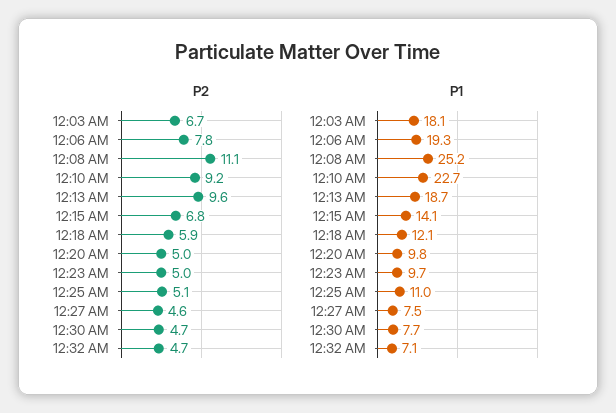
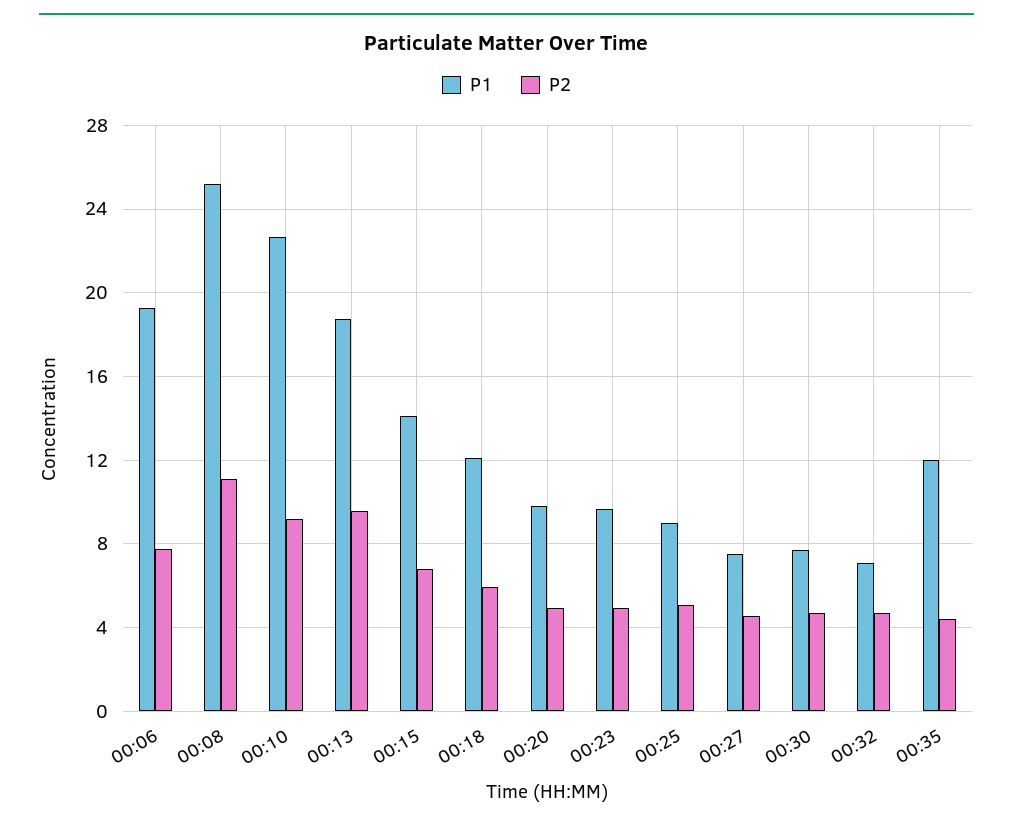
P2, 12:03 AM: 6.7 -> none
P1, 12:03 AM: 18.1 -> none
P1, 12:25 AM: 11 -> 9
P1, 00:35: none -> 12
P2, 00:35: none -> 4.5

